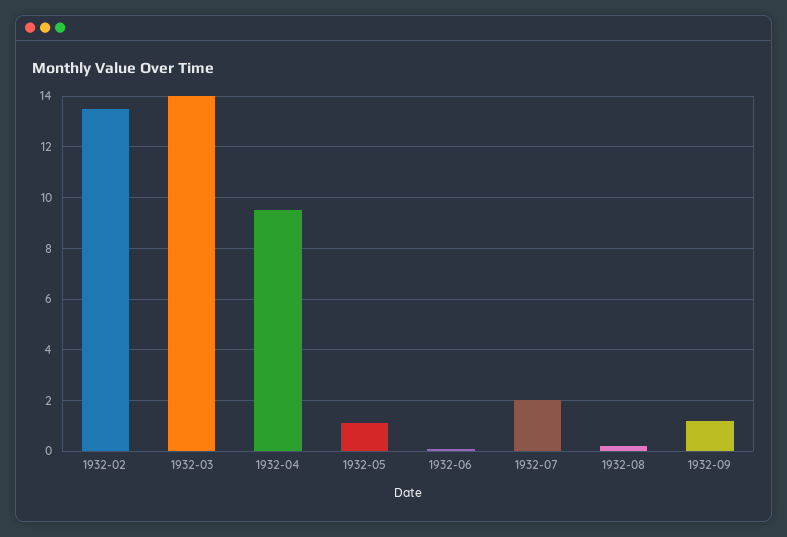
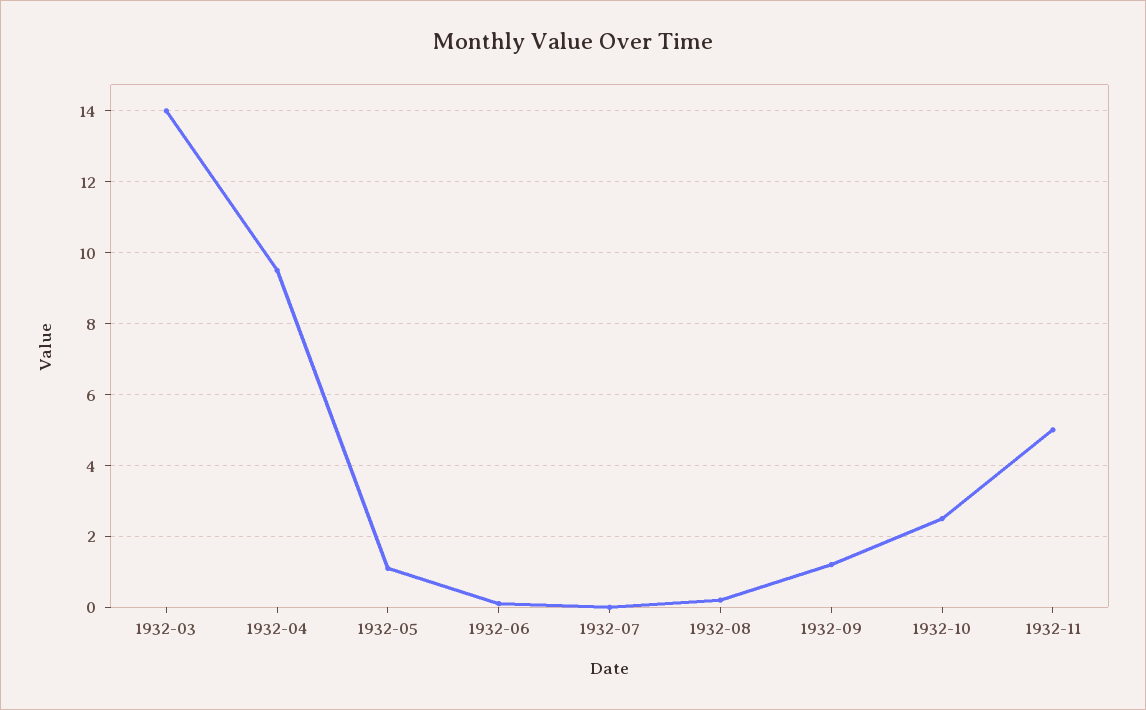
1932-02: 13.5 -> none
1932-07: 2 -> 0
1932-10: none -> 2.5
1932-11: none -> 5

